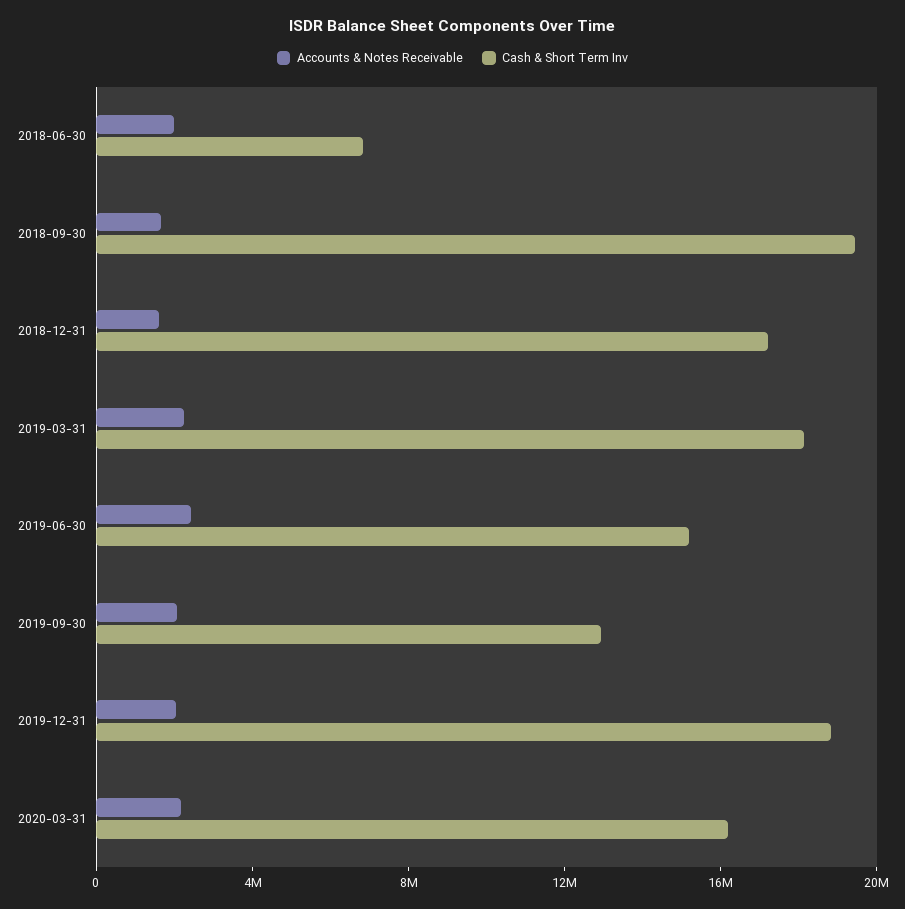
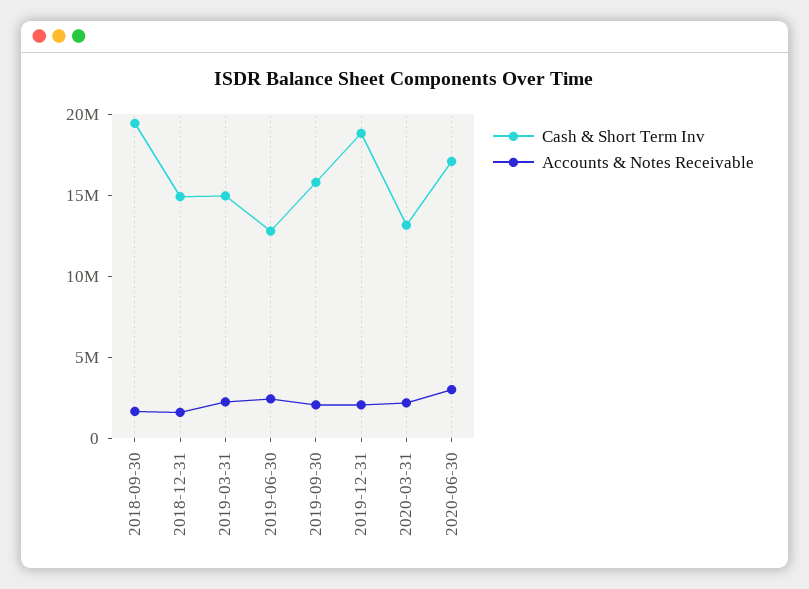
Accounts & Notes Receivable, 2018-06-30: 2000000 -> none
Cash & Short Term Inv, 2018-06-30: 7000000 -> none
Cash & Short Term Inv, 2018-12-31: 17000000 -> 15000000
Cash & Short Term Inv, 2019-03-31: 18000000 -> 15000000
Cash & Short Term Inv, 2019-06-30: 15000000 -> 13000000
Cash & Short Term Inv, 2019-09-30: 13000000 -> 16000000
Cash & Short Term Inv, 2020-03-31: 16000000 -> 13000000
Cash & Short Term Inv, 2020-06-30: none -> 17000000
Accounts & Notes Receivable, 2020-06-30: none -> 3000000

